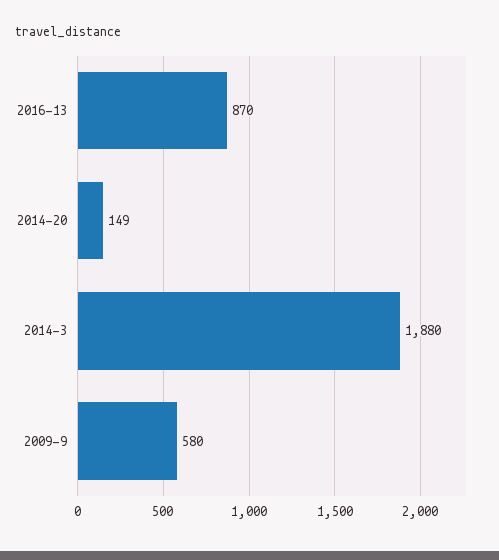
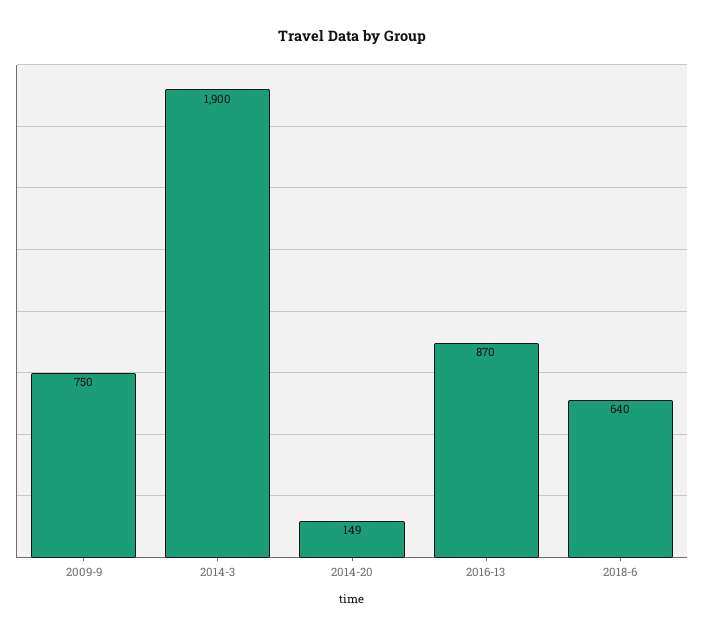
2014-3: 1880 -> 1900
2009-9: 580 -> 750
2018-6: none -> 640

